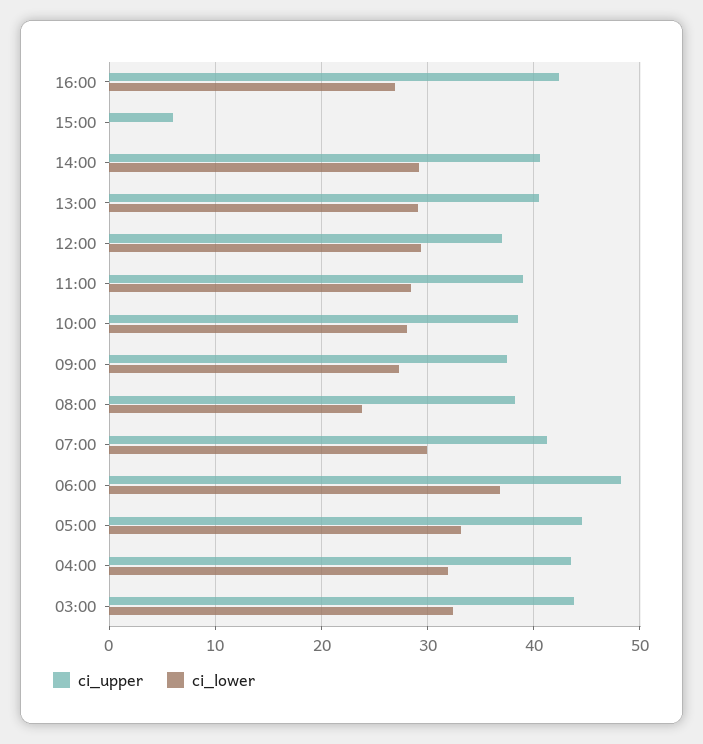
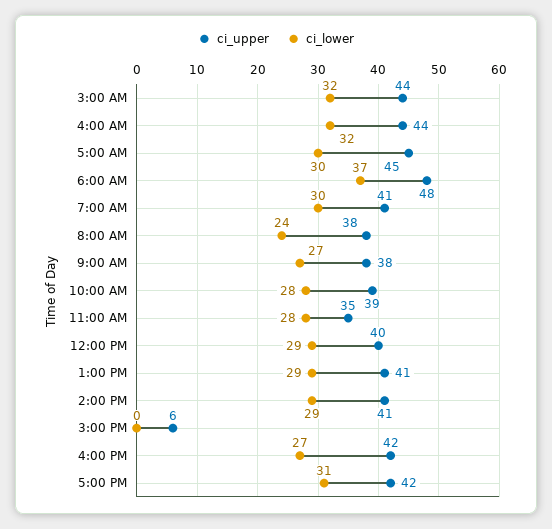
ci_upper, 12:00: 37 -> 40
ci_upper, 11:00: 39 -> 35
ci_lower, 05:00: 33 -> 30
ci_upper, 5:00 PM: none -> 42
ci_lower, 5:00 PM: none -> 31

